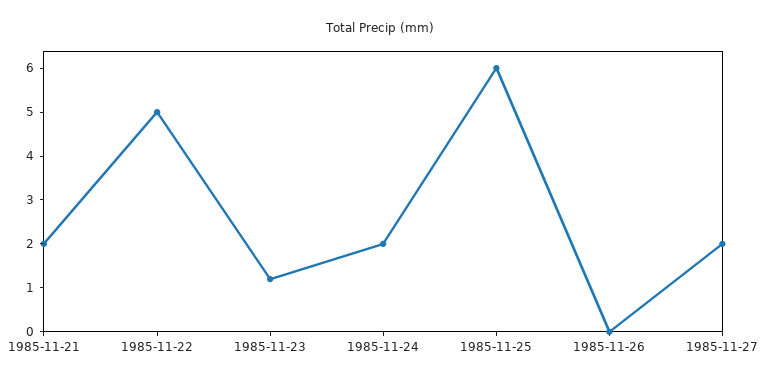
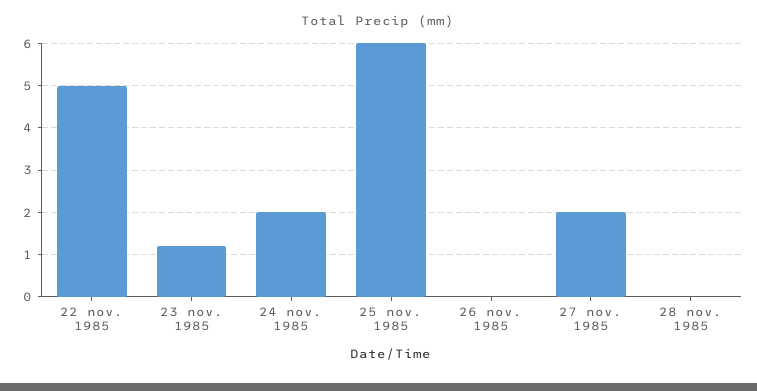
1985-11-21: 2 -> none
28 nov. 1985: none -> 0

